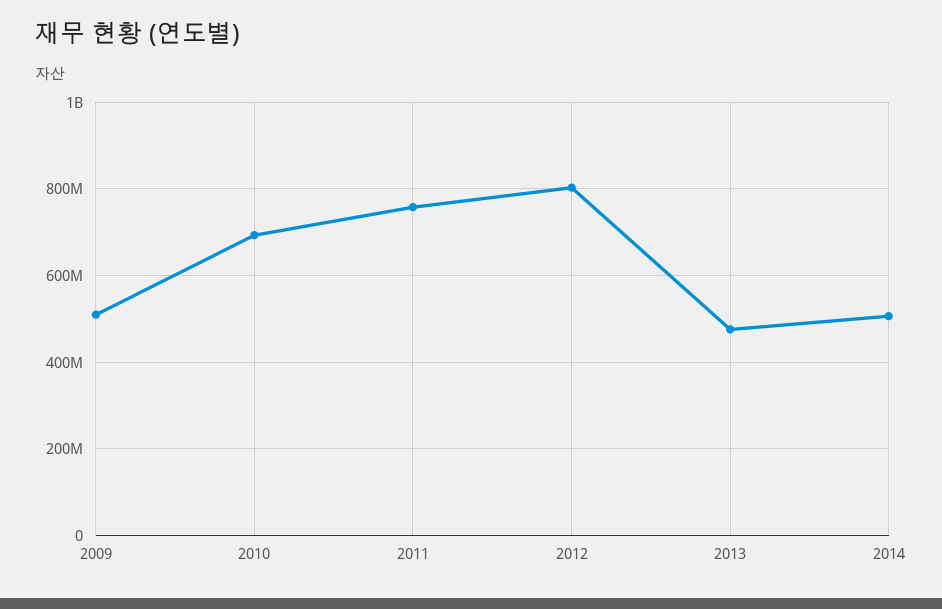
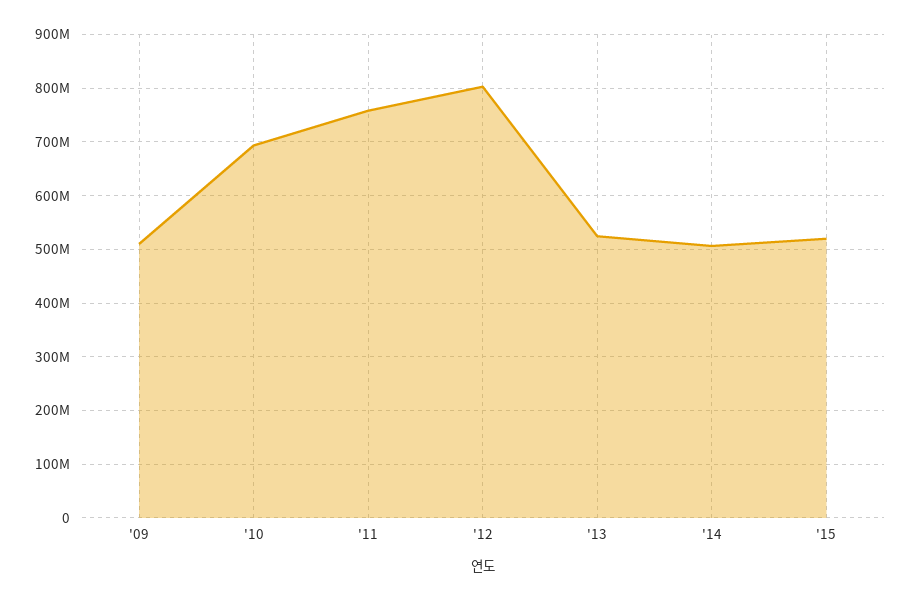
2013: 480000000 -> 520000000
'15: none -> 520000000

